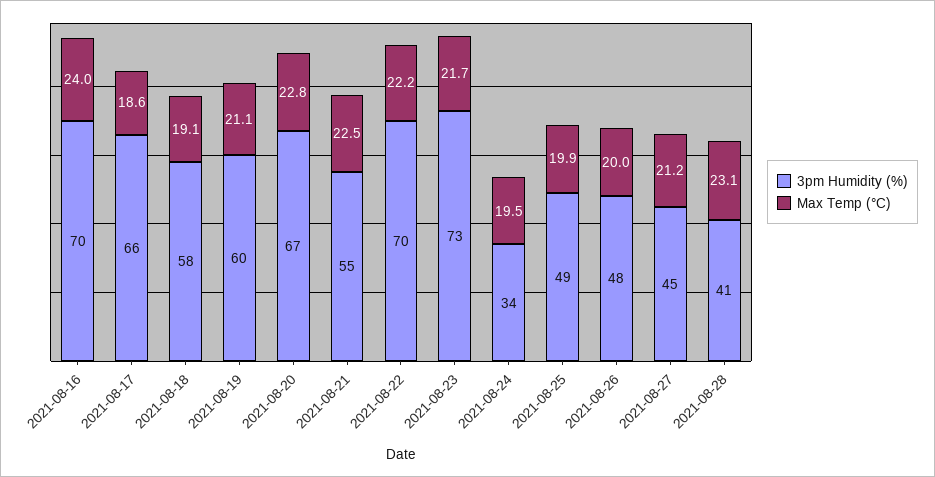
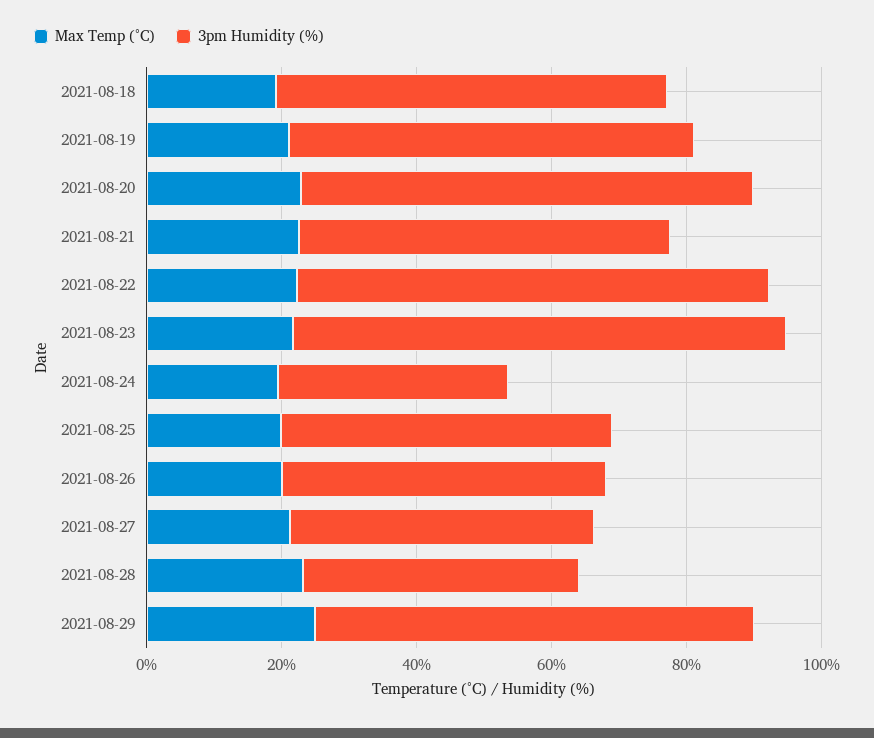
3pm Humidity (%), 2021-08-16: 70 -> none
Max Temp (°C), 2021-08-16: 24 -> none
3pm Humidity (%), 2021-08-17: 66 -> none
Max Temp (°C), 2021-08-17: 18.6 -> none
Max Temp (°C), 2021-08-29: none -> 25
3pm Humidity (%), 2021-08-29: none -> 65

